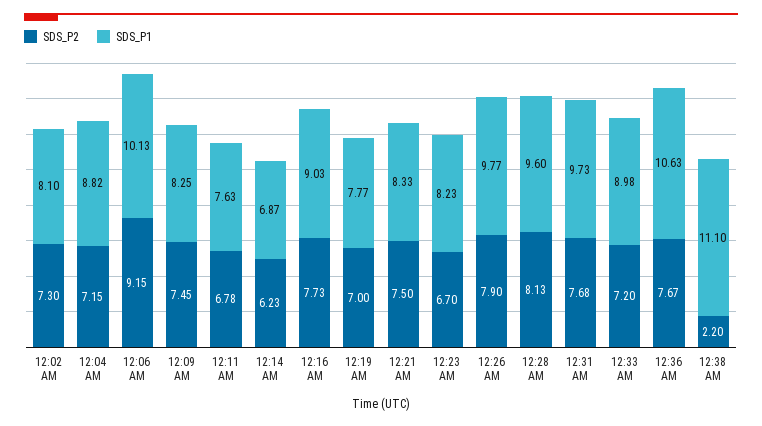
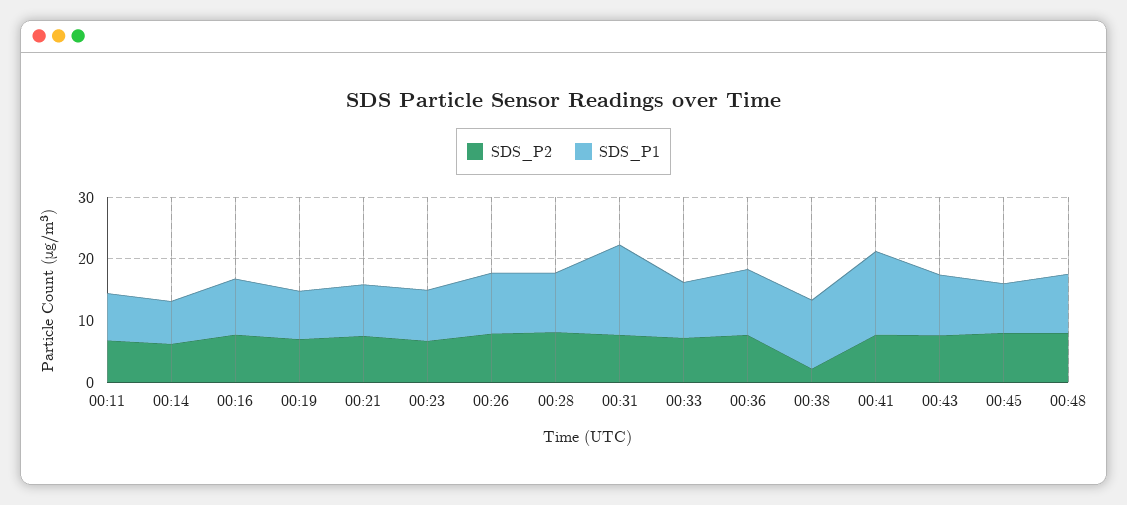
SDS_P2, 12:02 AM: 7.3 -> none
SDS_P1, 12:02 AM: 8.1 -> none
SDS_P2, 12:04 AM: 7.15 -> none
SDS_P1, 12:04 AM: 8.82 -> none
SDS_P2, 12:06 AM: 9.15 -> none
SDS_P1, 12:06 AM: 10.13 -> none
SDS_P2, 12:09 AM: 7.45 -> none
SDS_P1, 12:09 AM: 8.25 -> none
SDS_P1, 12:31 AM: 9.73 -> 14
SDS_P2, 00:41: none -> 8
SDS_P1, 00:41: none -> 14
SDS_P2, 00:43: none -> 8
SDS_P1, 00:43: none -> 10
SDS_P2, 00:45: none -> 8
SDS_P1, 00:45: none -> 8
SDS_P2, 00:48: none -> 8
SDS_P1, 00:48: none -> 10

